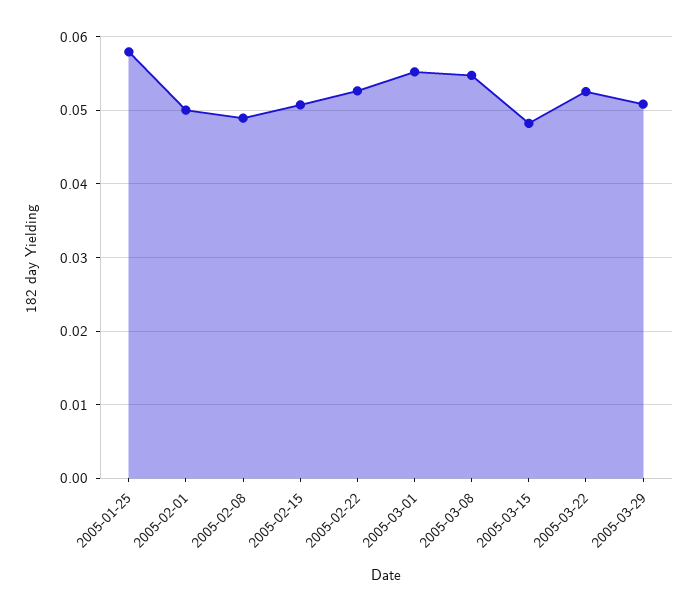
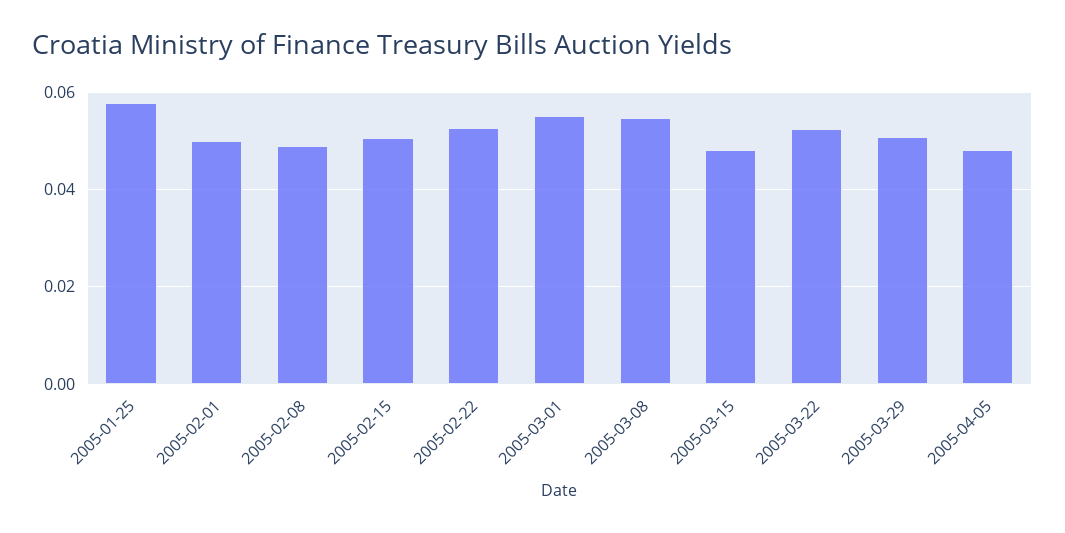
2005-04-05: none -> 0.048

